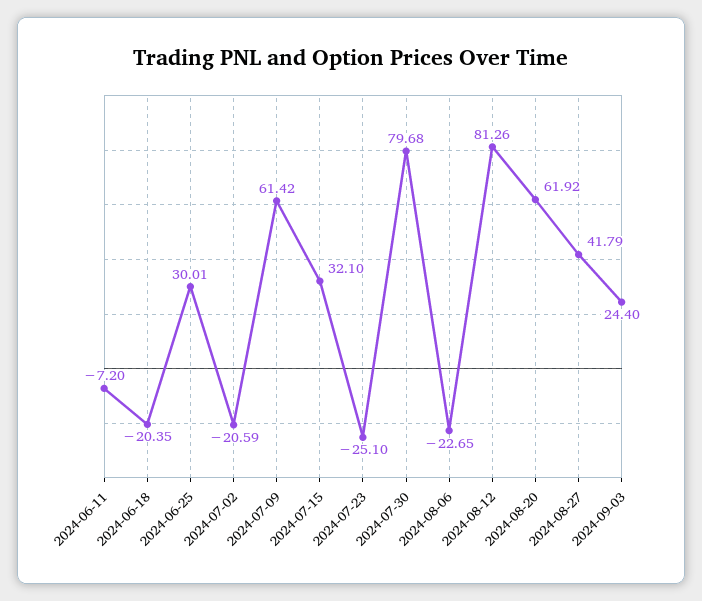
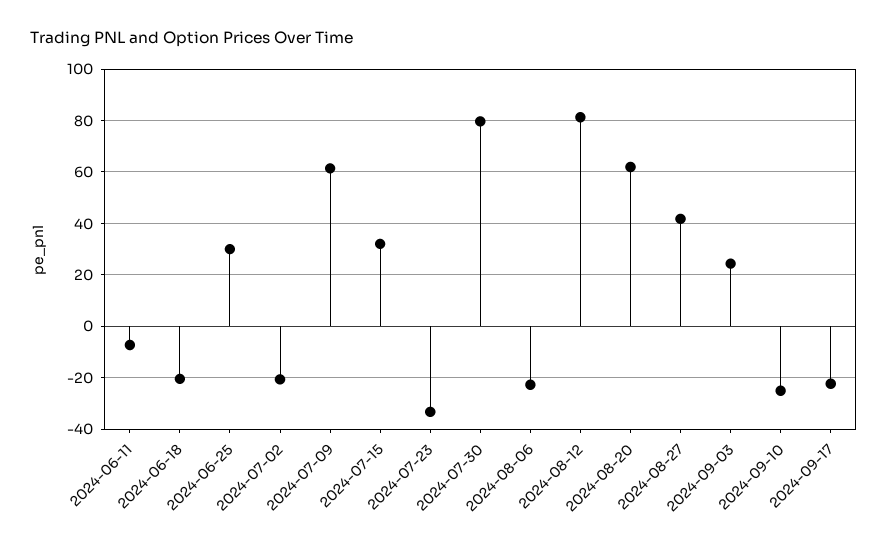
2024-07-23: -25.1 -> -32.5
2024-09-10: none -> -25
2024-09-17: none -> -22.5

